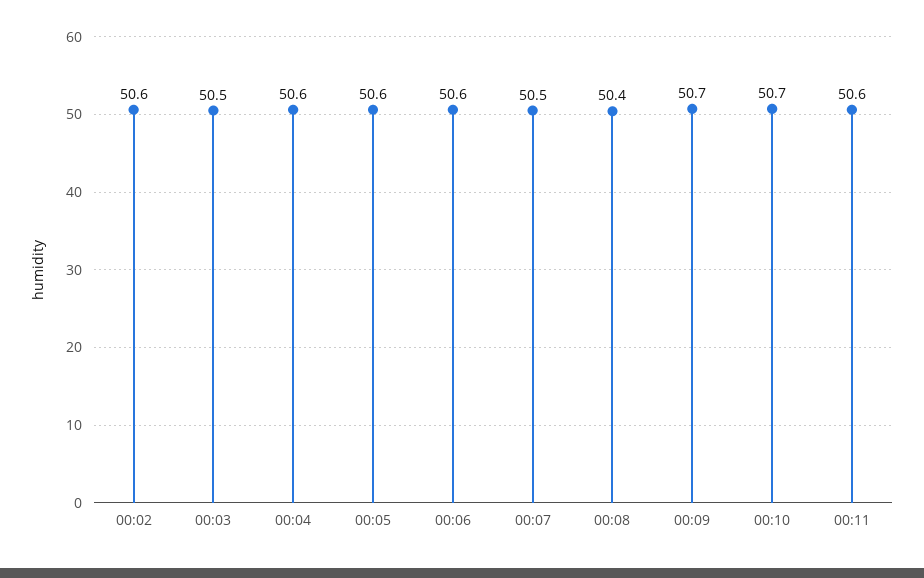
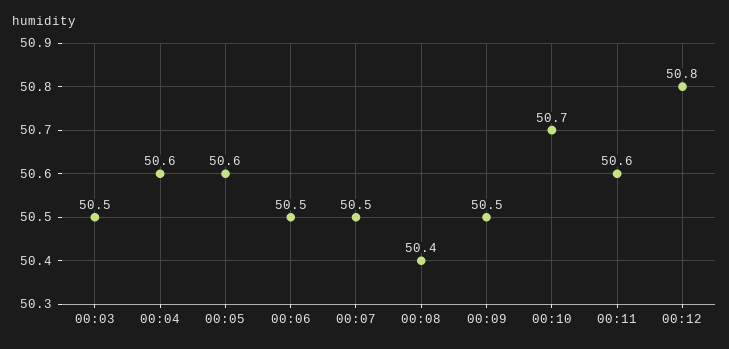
00:02: 50.6 -> none
00:06: 50.6 -> 50.5
00:09: 50.7 -> 50.5
00:12: none -> 50.8

